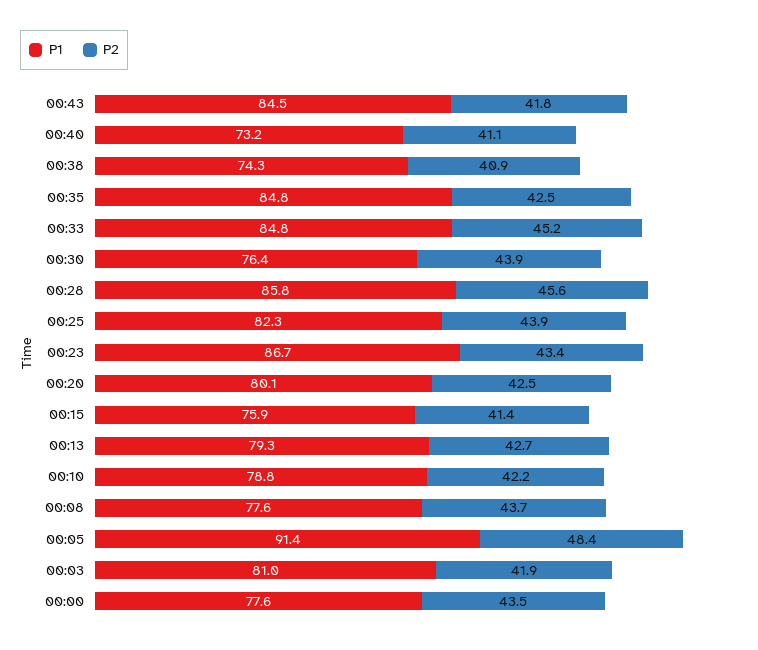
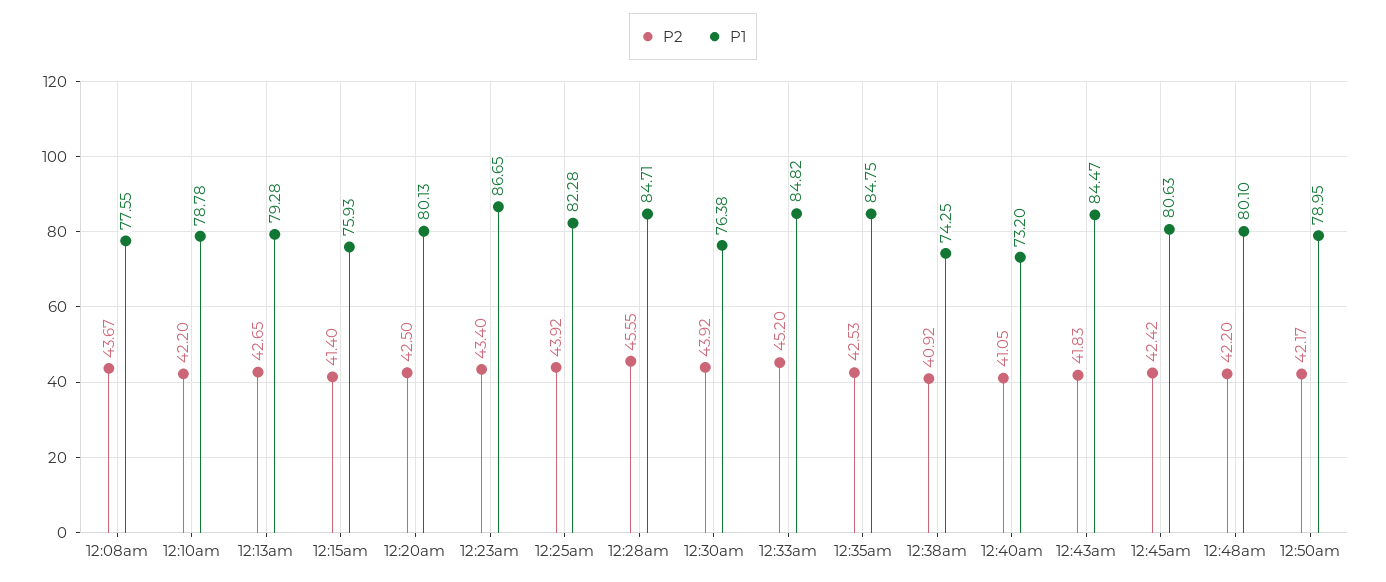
P1, 00:28: 85.8 -> 84.71
P1, 00:05: 91.4 -> none
P2, 00:05: 48.4 -> none
P1, 00:03: 81 -> none
P2, 00:03: 41.9 -> none
P1, 00:00: 77.6 -> none
P2, 00:00: 43.5 -> none
P2, 12:45am: none -> 42.42
P1, 12:45am: none -> 80.63
P2, 12:48am: none -> 42.2
P1, 12:48am: none -> 80.1
P2, 12:50am: none -> 42.17
P1, 12:50am: none -> 78.95

